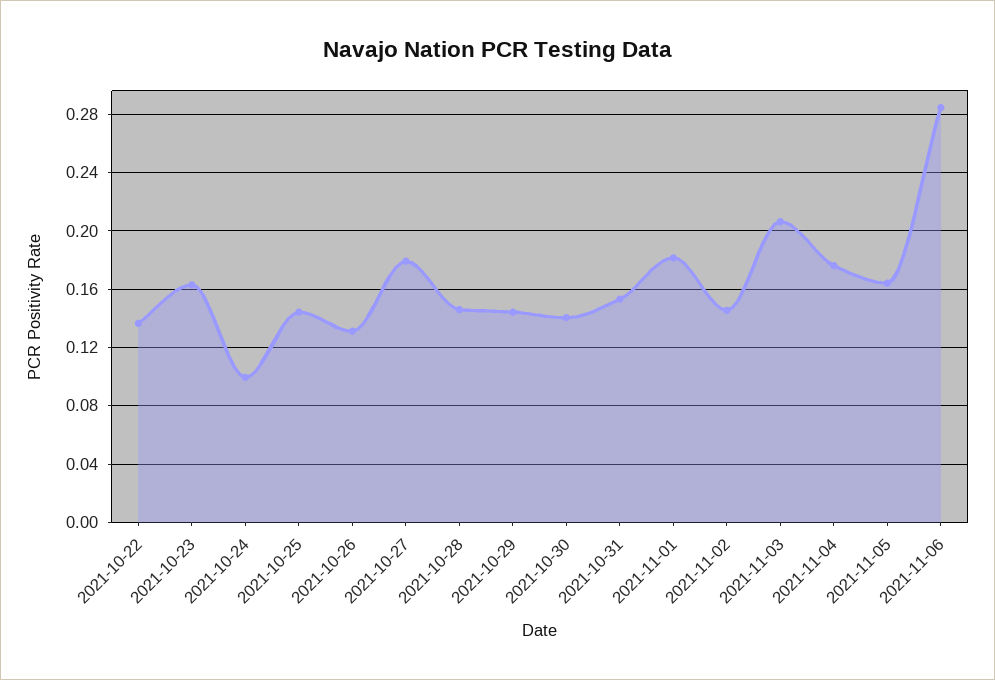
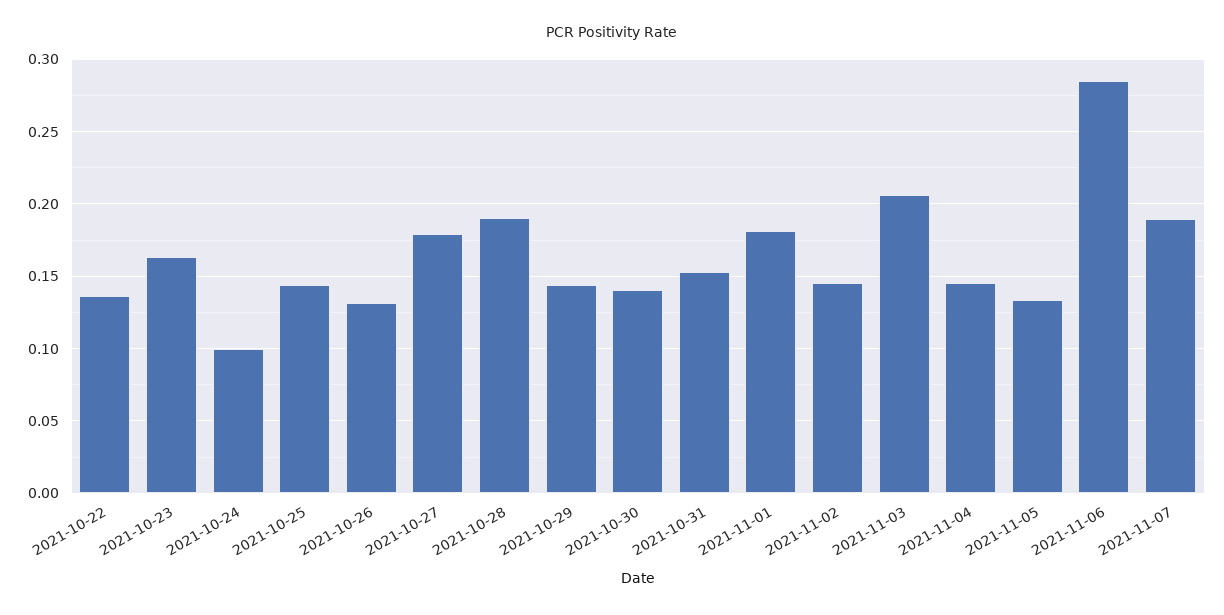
2021-10-28: 0.145 -> 0.19
2021-11-04: 0.175 -> 0.145
2021-11-05: 0.165 -> 0.135
2021-11-07: none -> 0.19

